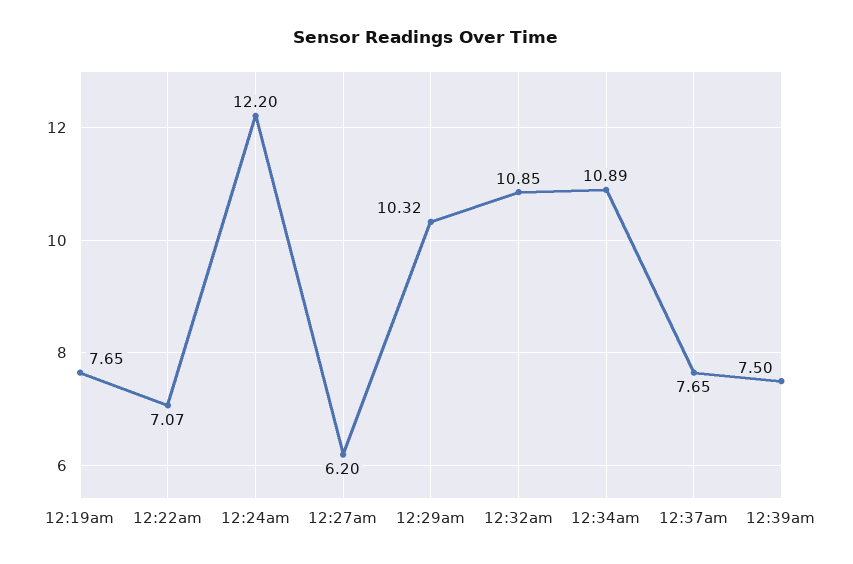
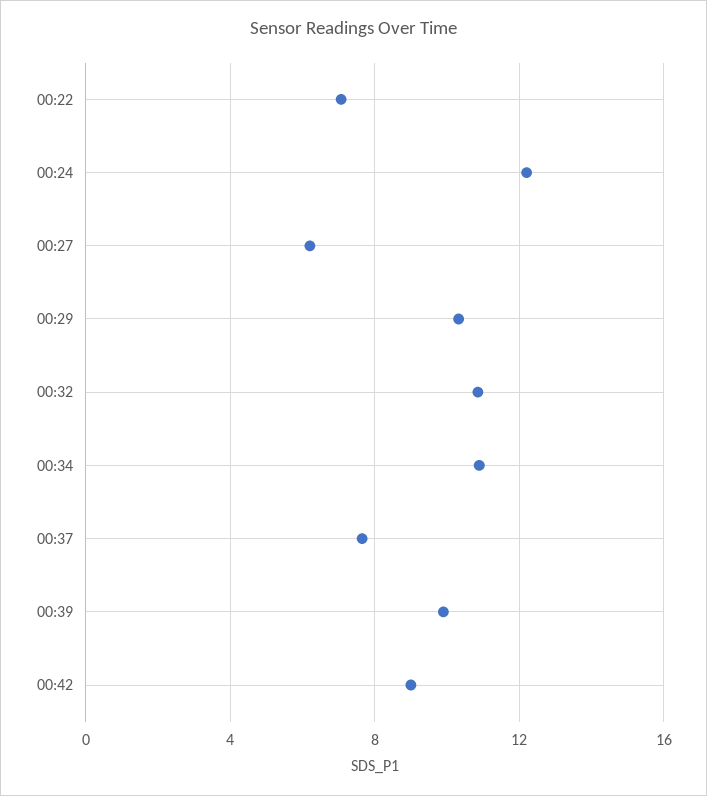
12:19am: 7.65 -> none
12:39am: 7.5 -> 10
00:42: none -> 9

